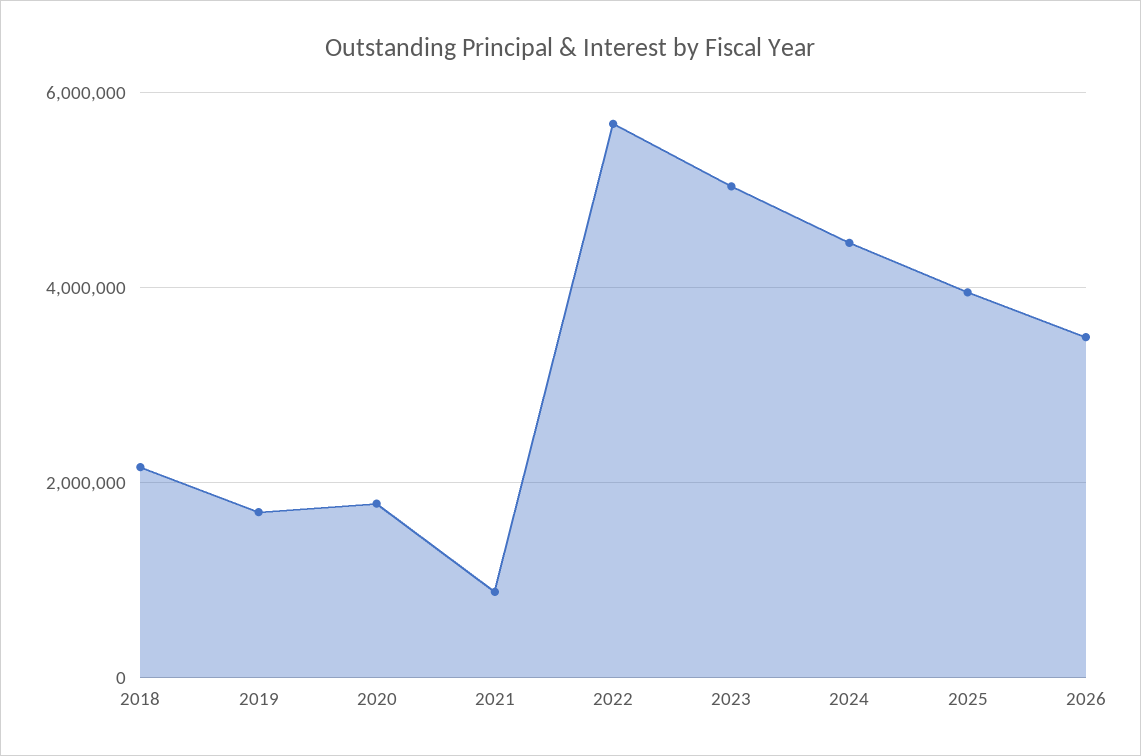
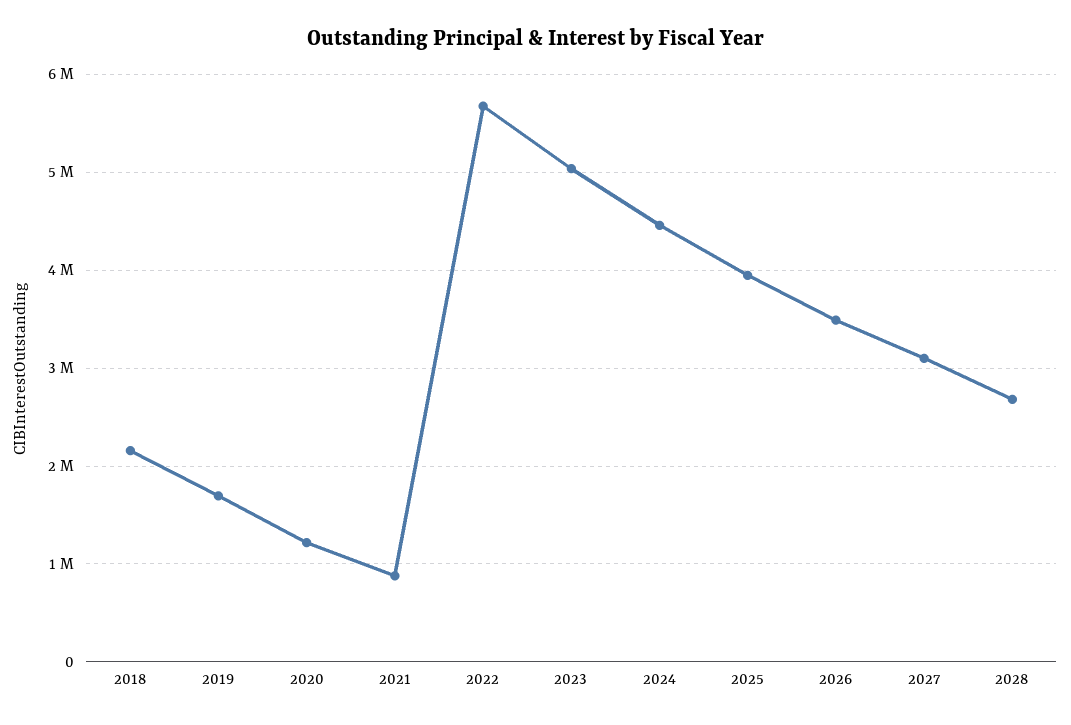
2020: 1800000 -> 1200000
2027: none -> 3100000
2028: none -> 2700000

